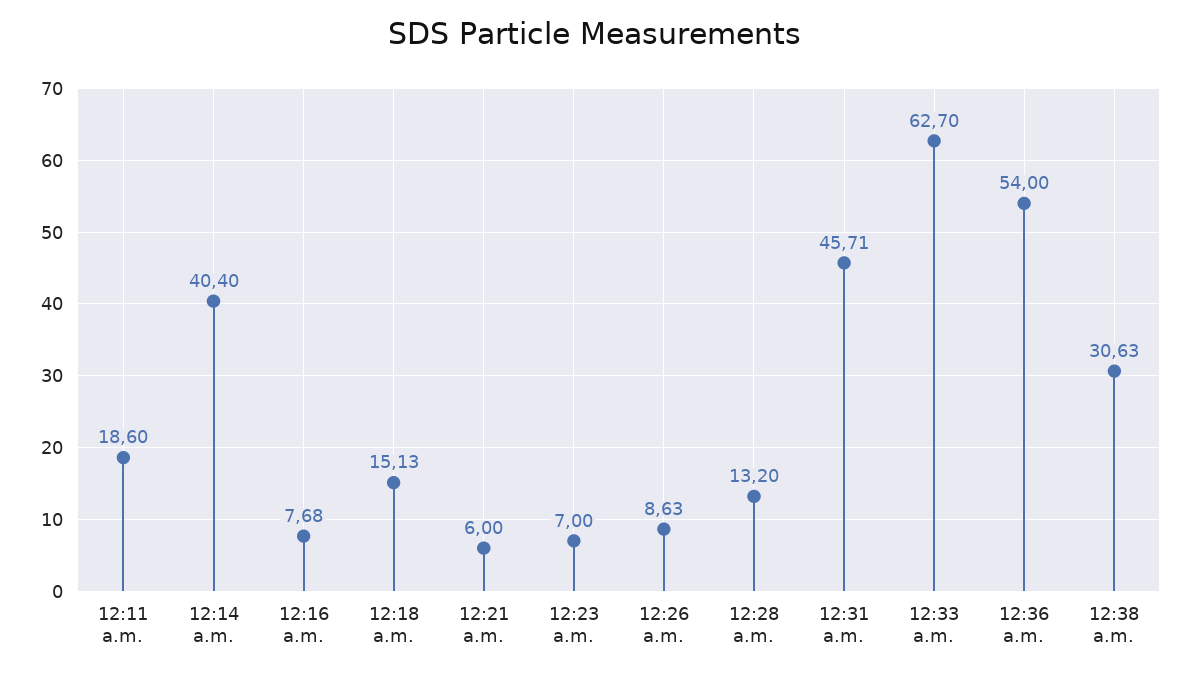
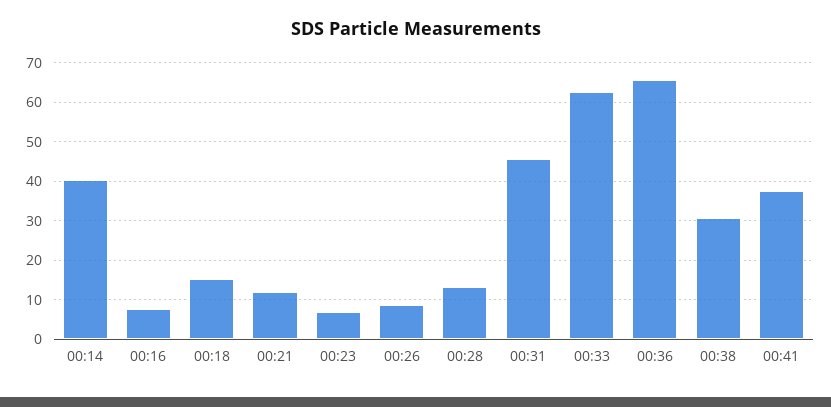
12:11 a.m.: 18.6 -> none
12:21 a.m.: 6 -> 12
12:36 a.m.: 54 -> 66
00:41: none -> 38

